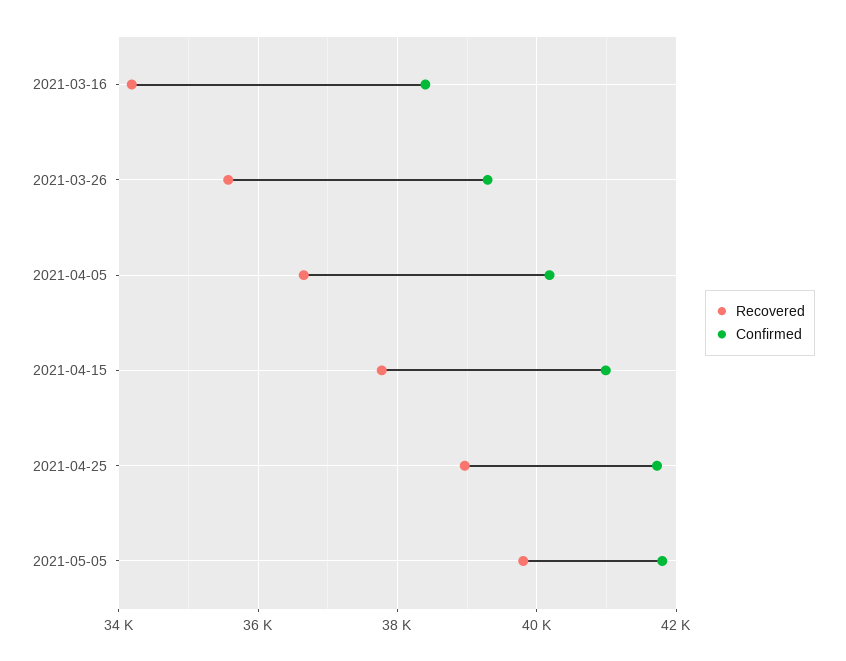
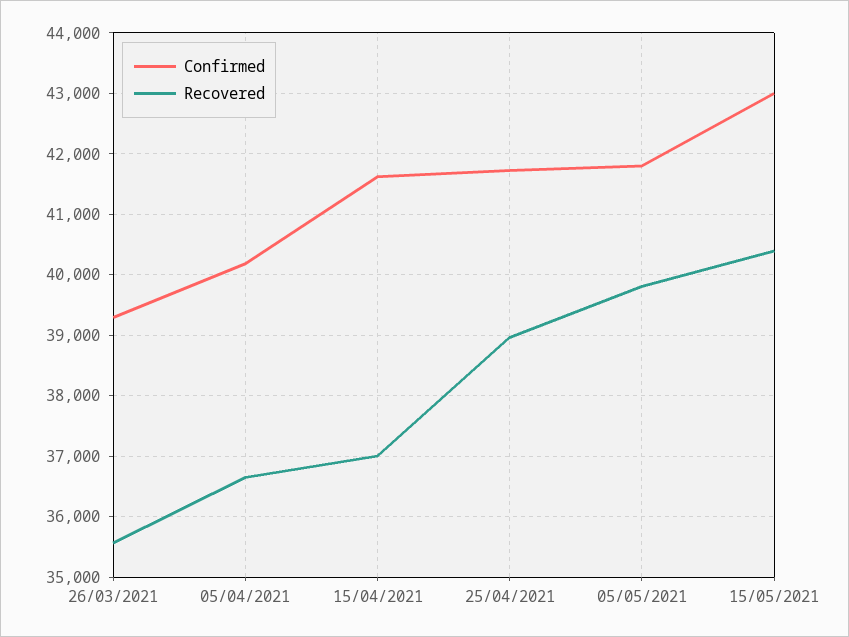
Recovered, 2021-03-16: 34200 -> none
Confirmed, 2021-03-16: 38400 -> none
Recovered, 2021-04-15: 37800 -> 37000
Confirmed, 2021-04-15: 41000 -> 41600
Confirmed, 15/05/2021: none -> 43000
Recovered, 15/05/2021: none -> 40400

